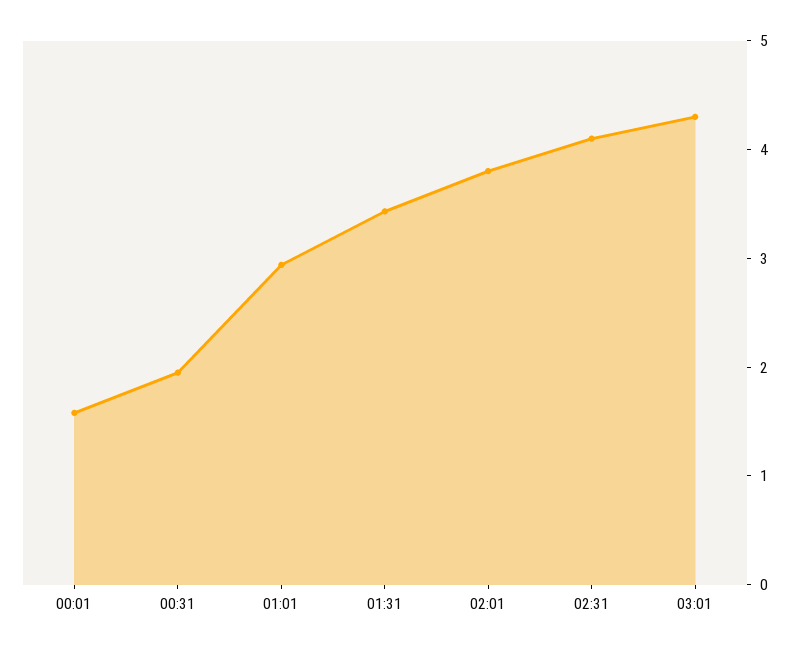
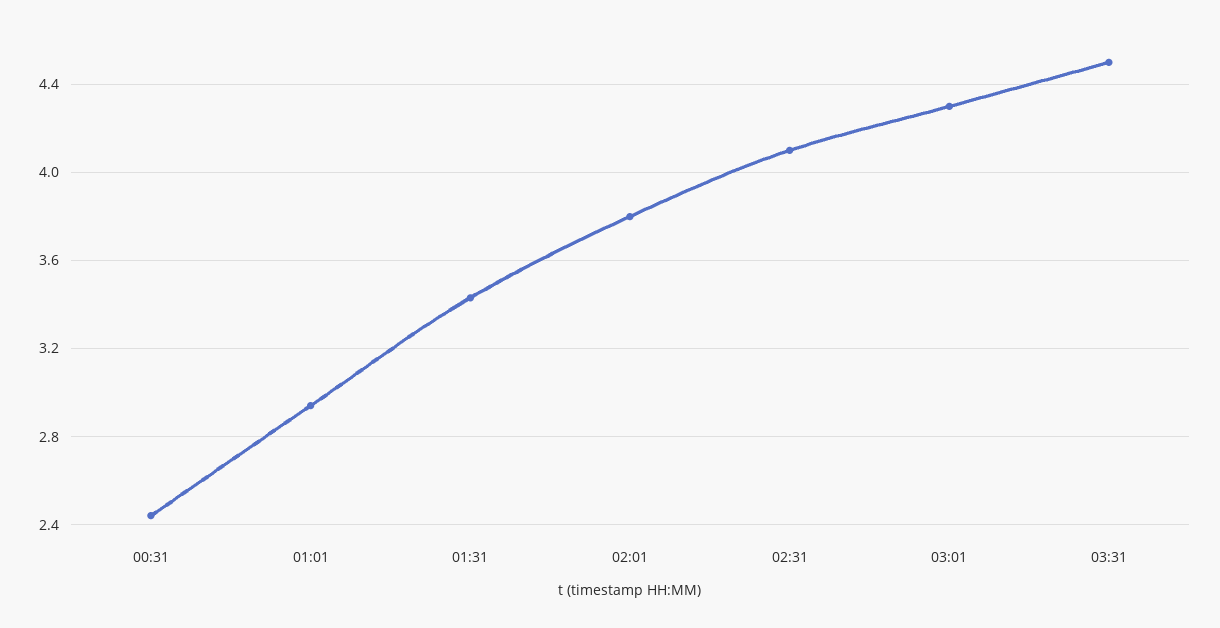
00:01: 1.6 -> none
00:31: 2 -> 2.45
03:31: none -> 4.5

